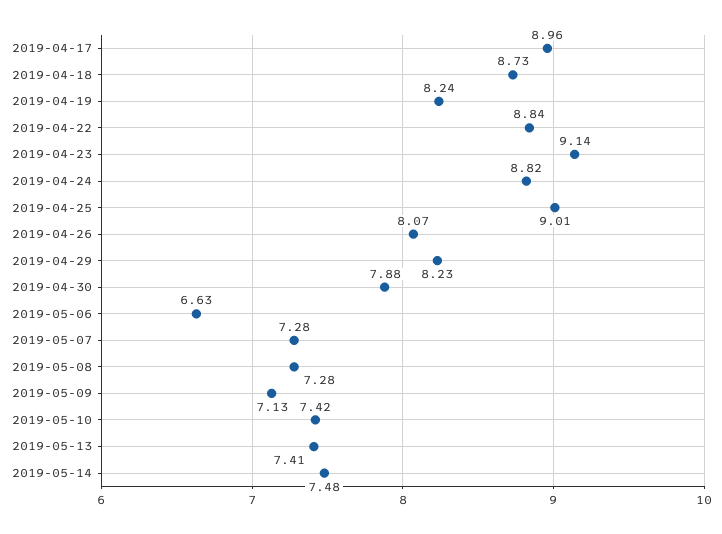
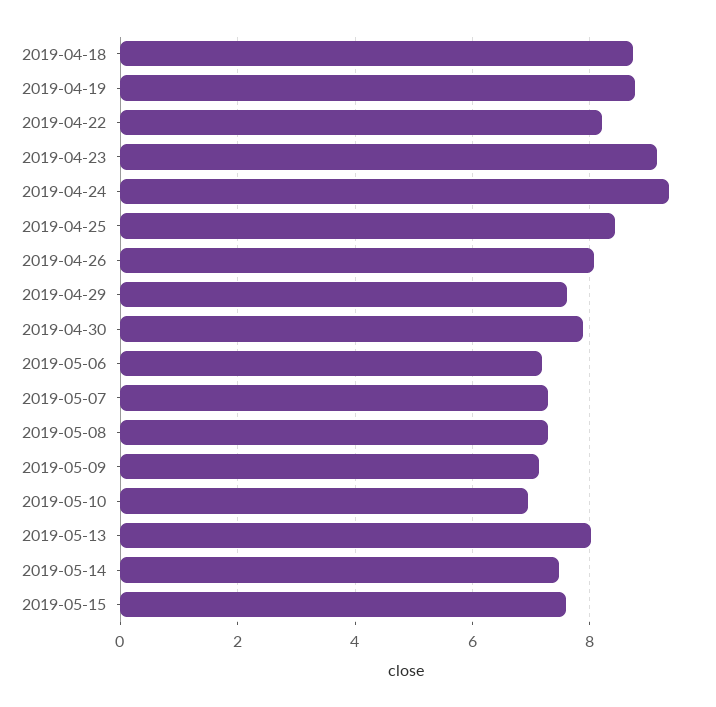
2019-04-17: 8.96 -> none
2019-04-19: 8.24 -> 8.8
2019-04-22: 8.84 -> 8.2
2019-04-24: 8.82 -> 9.4
2019-04-25: 9.01 -> 8.4
2019-04-29: 8.23 -> 7.6
2019-05-06: 6.63 -> 7.2
2019-05-10: 7.42 -> 7
2019-05-13: 7.41 -> 8
2019-05-15: none -> 7.6

